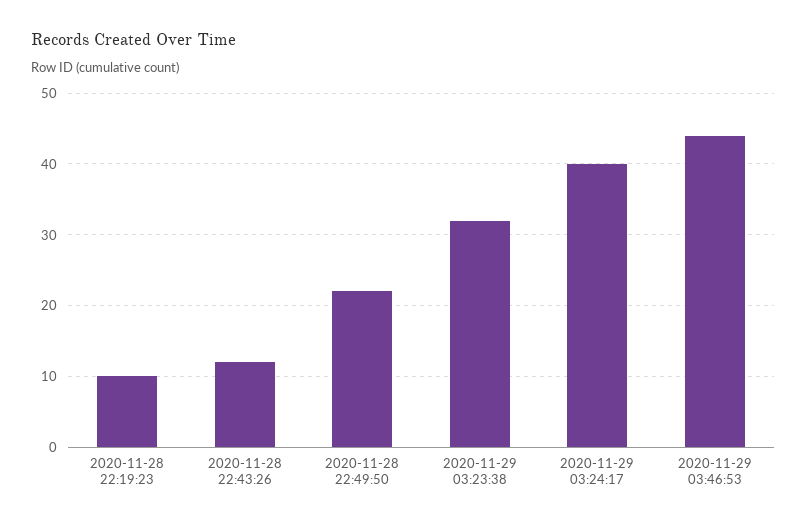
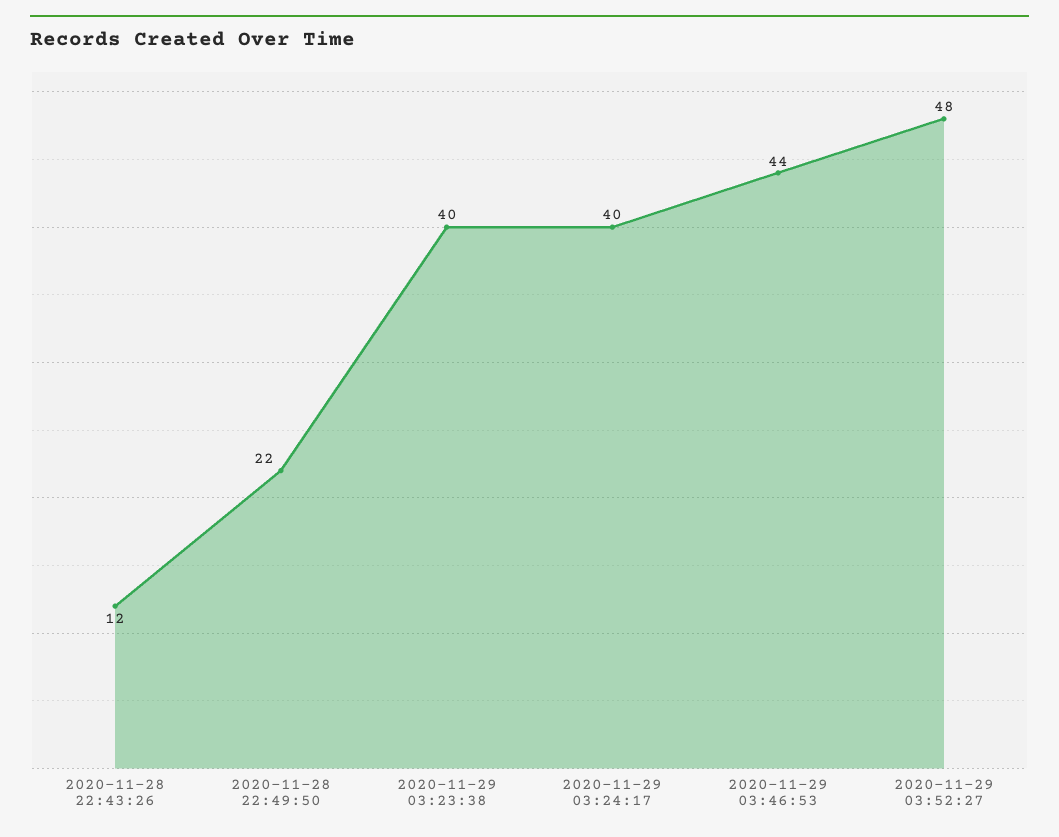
2020-11-28 22:19:23: 10 -> none
2020-11-29 03:23:38: 32 -> 40
2020-11-29 03:52:27: none -> 48

